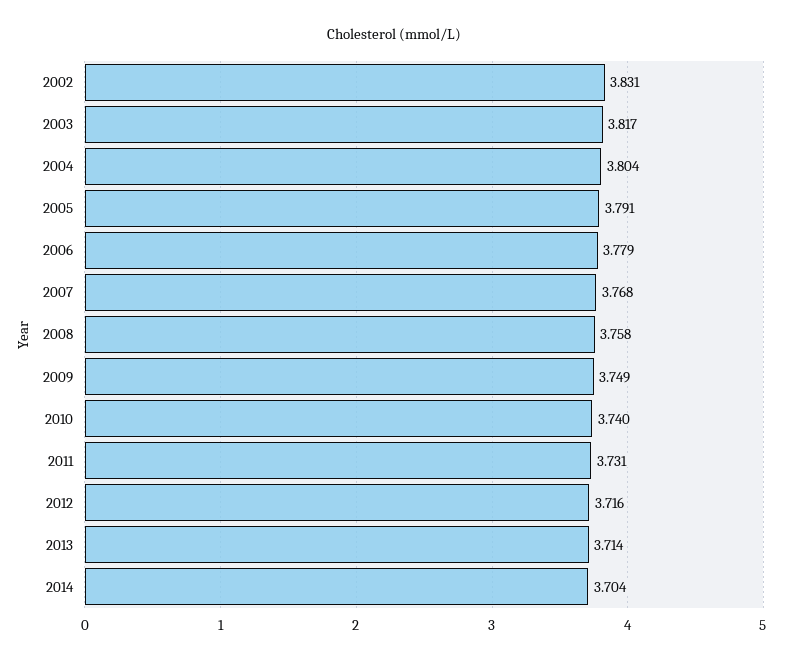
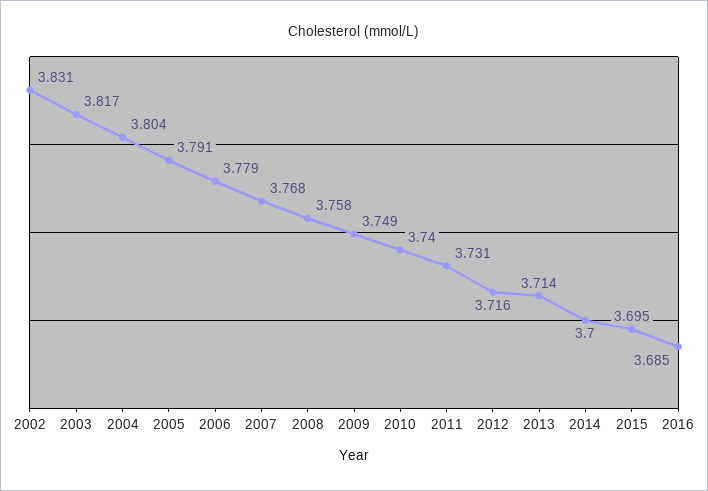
2014: 3.704 -> 3.7
2015: none -> 3.695
2016: none -> 3.685

